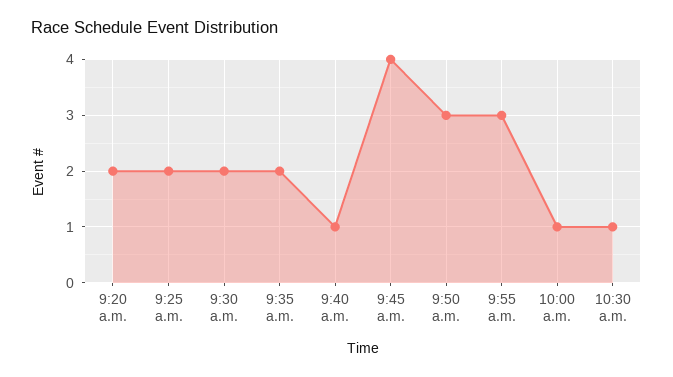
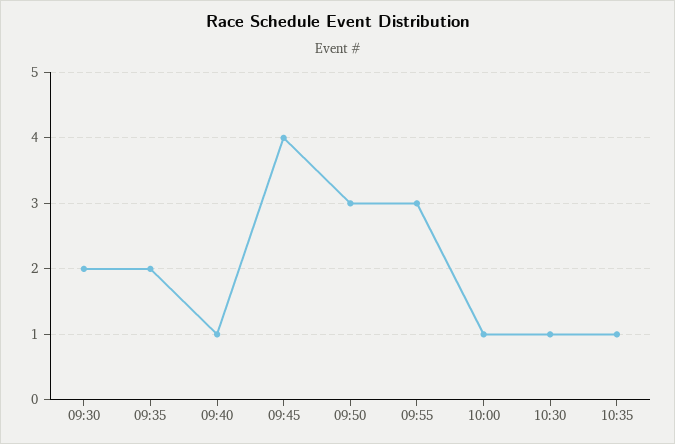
9:20 a.m.: 2 -> none
9:25 a.m.: 2 -> none
10:35: none -> 1

